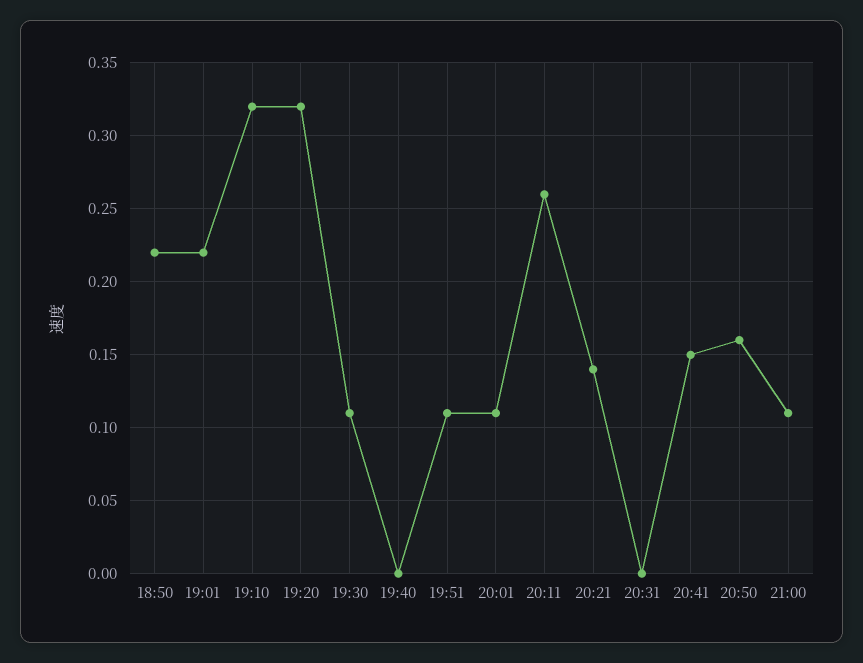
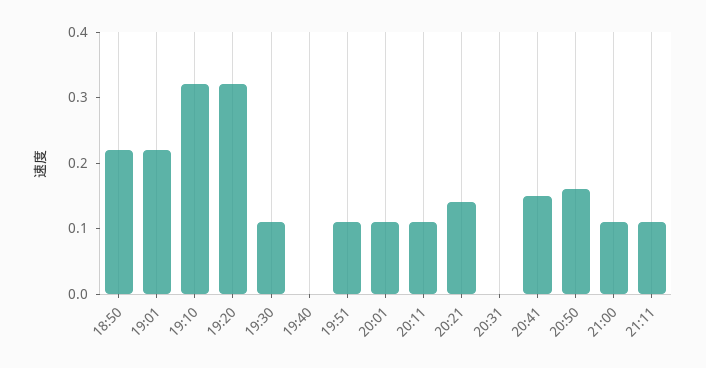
20:11: 0.26 -> 0.1
21:11: none -> 0.1

